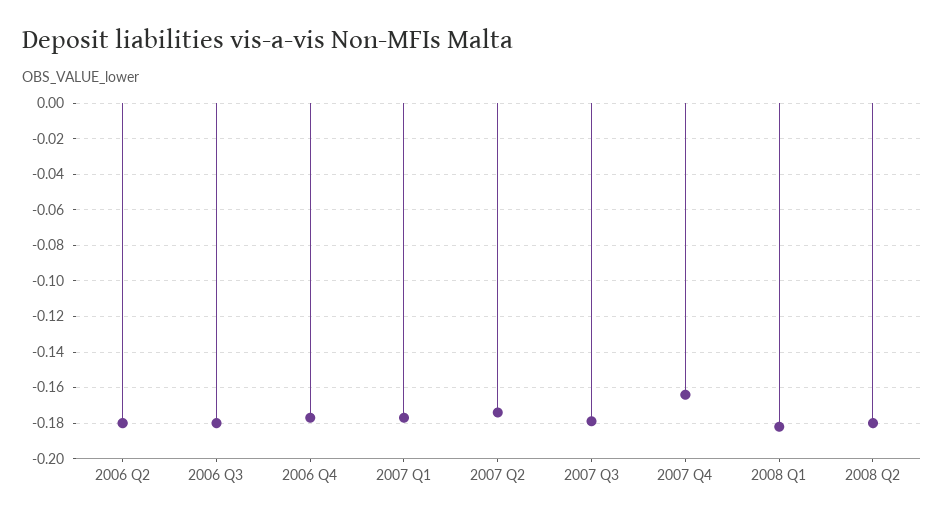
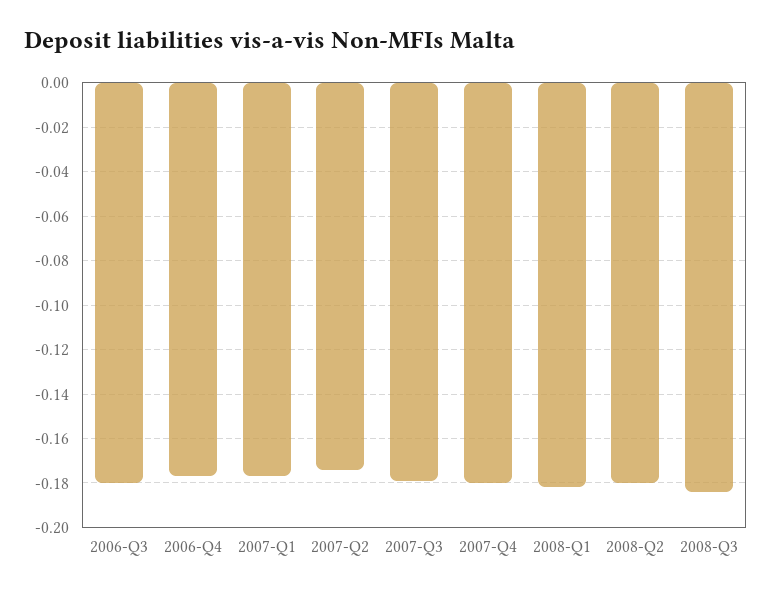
2006 Q2: -0.18 -> none
2007 Q4: -0.165 -> -0.18
2008-Q3: none -> -0.185

